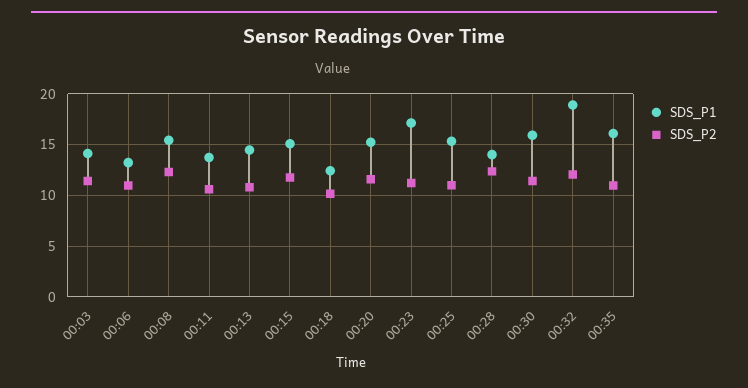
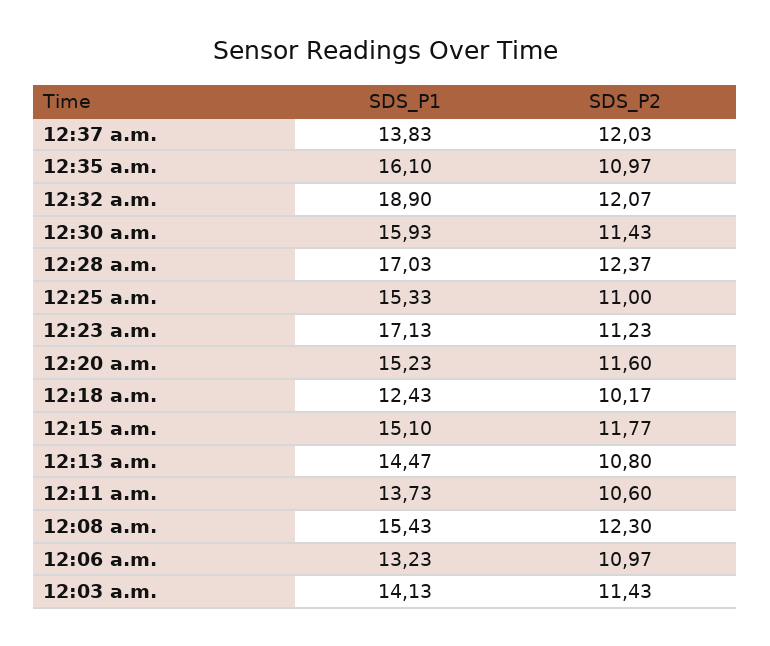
SDS_P1, 00:28: 14 -> 17.03
SDS_P1, 12:37 a.m.: none -> 13.83
SDS_P2, 12:37 a.m.: none -> 12.03

